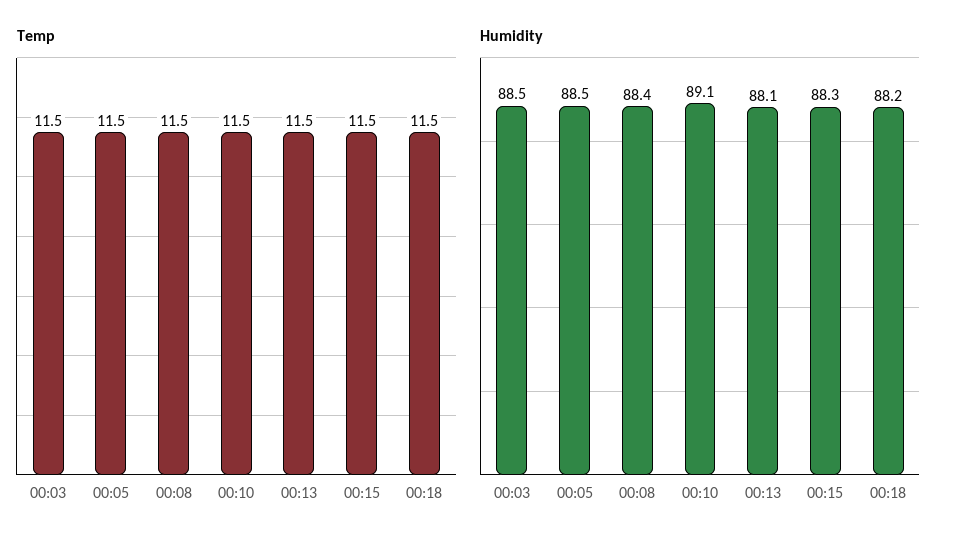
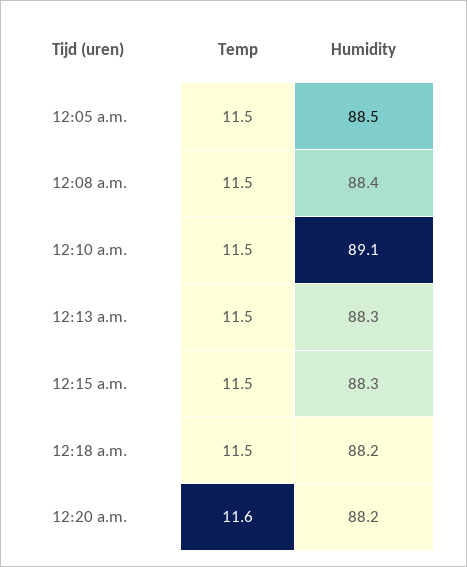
Temp, 00:03: 11.5 -> none
Humidity, 00:03: 88.5 -> none
Humidity, 00:13: 88.1 -> 88.3
Temp, 12:20 a.m.: none -> 11.6
Humidity, 12:20 a.m.: none -> 88.2

